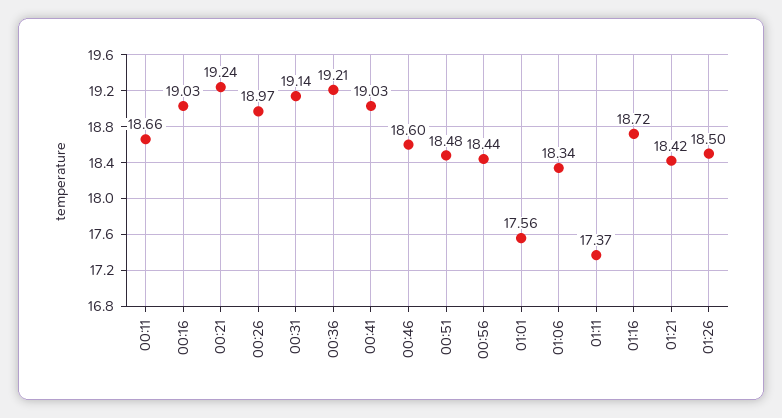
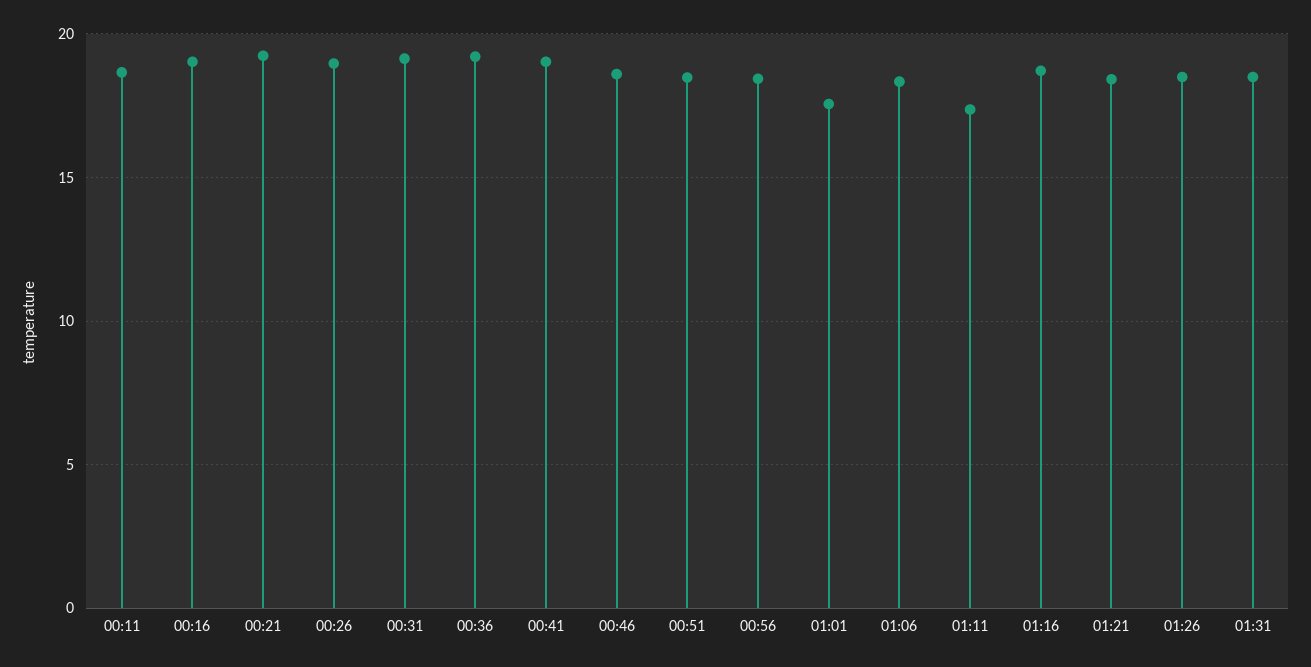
01:31: none -> 18.5

